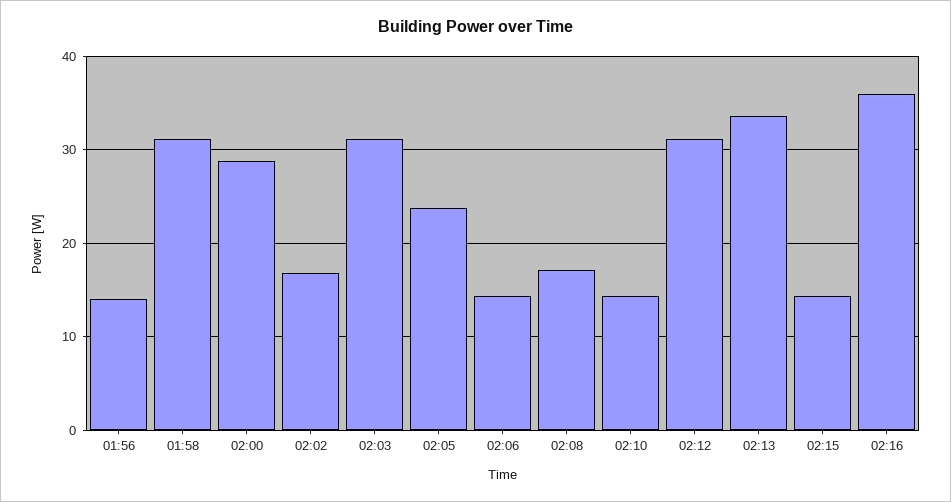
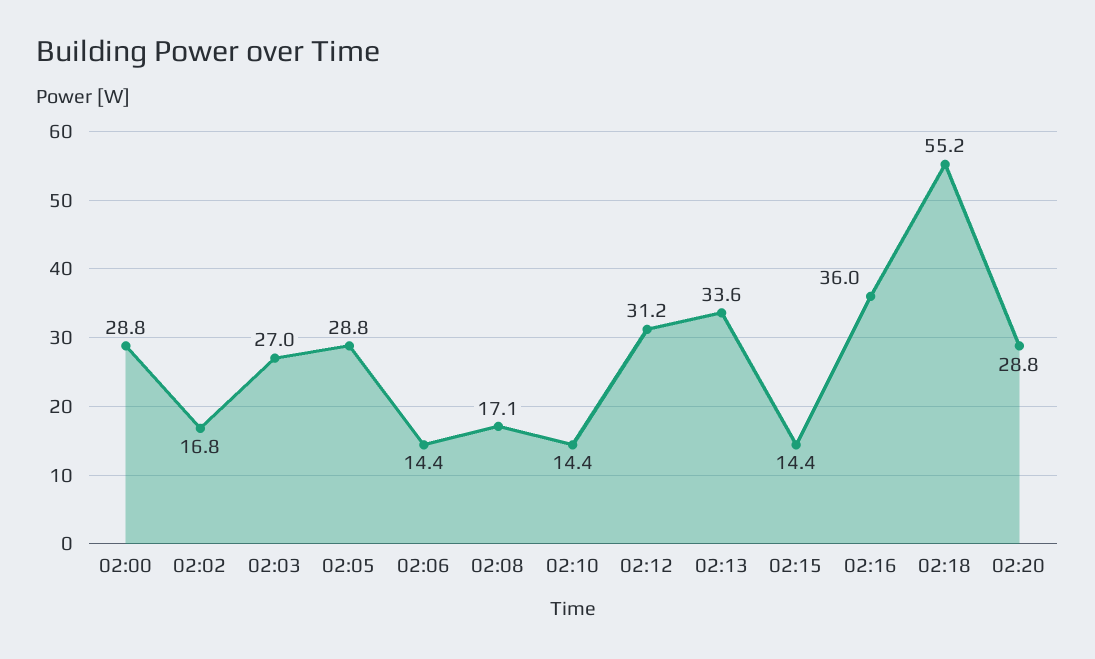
01:56: 14 -> none
01:58: 31 -> none
02:03: 31 -> 27
02:05: 24 -> 28.8
02:18: none -> 55.2
02:20: none -> 28.8

